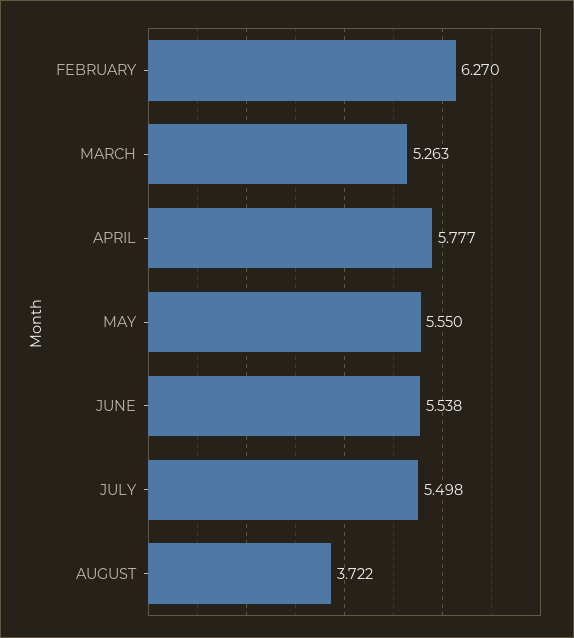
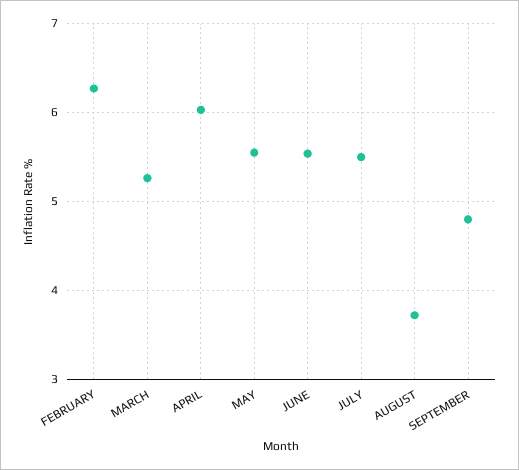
APRIL: 5.777 -> 6
SEPTEMBER: none -> 4.8

